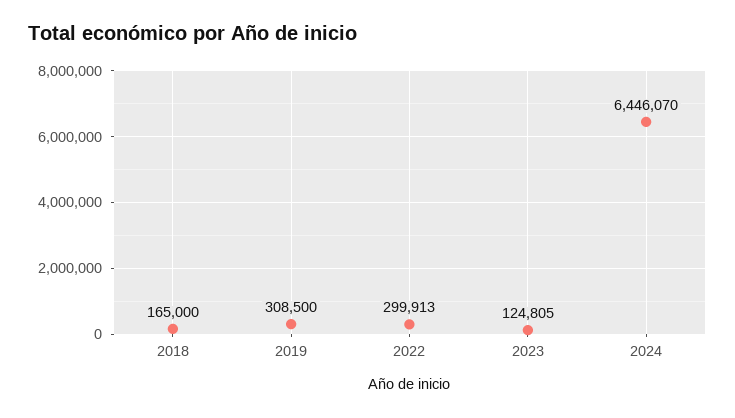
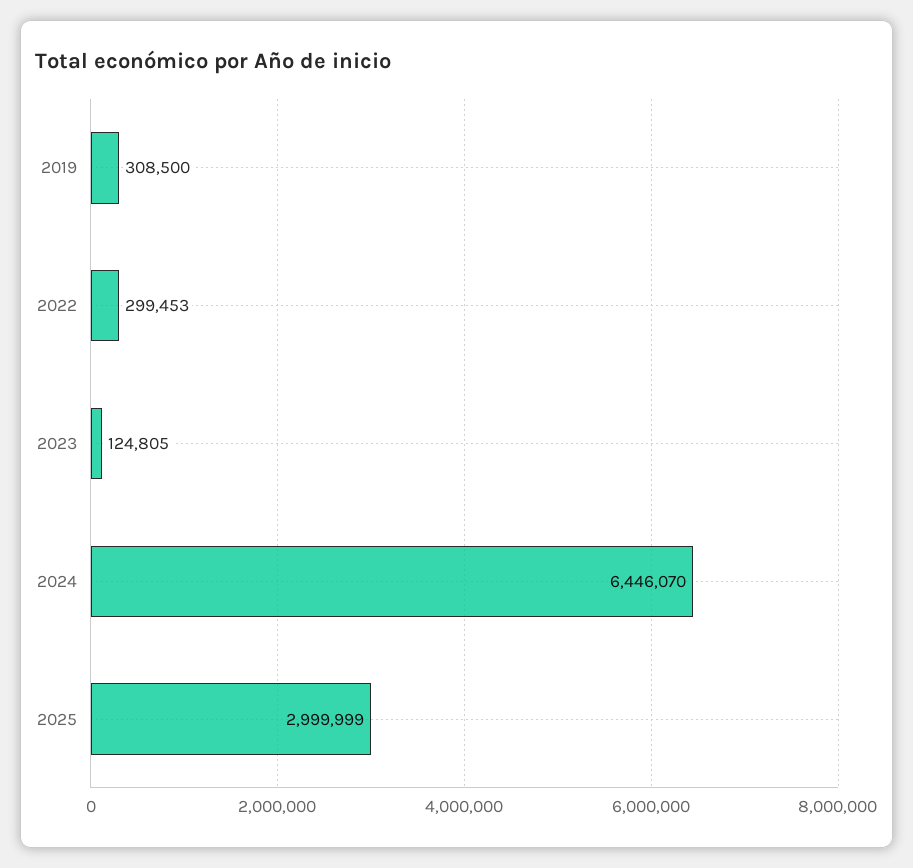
2018: 165000 -> none
2022: 299913 -> 299453
2025: none -> 2999999

